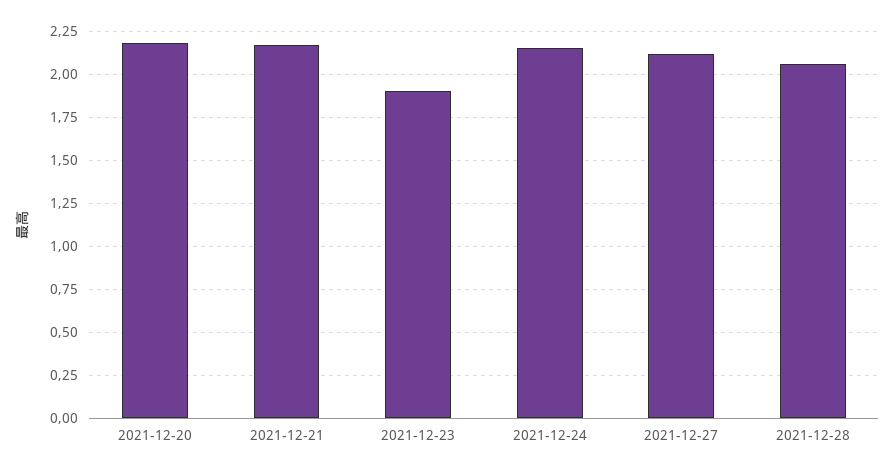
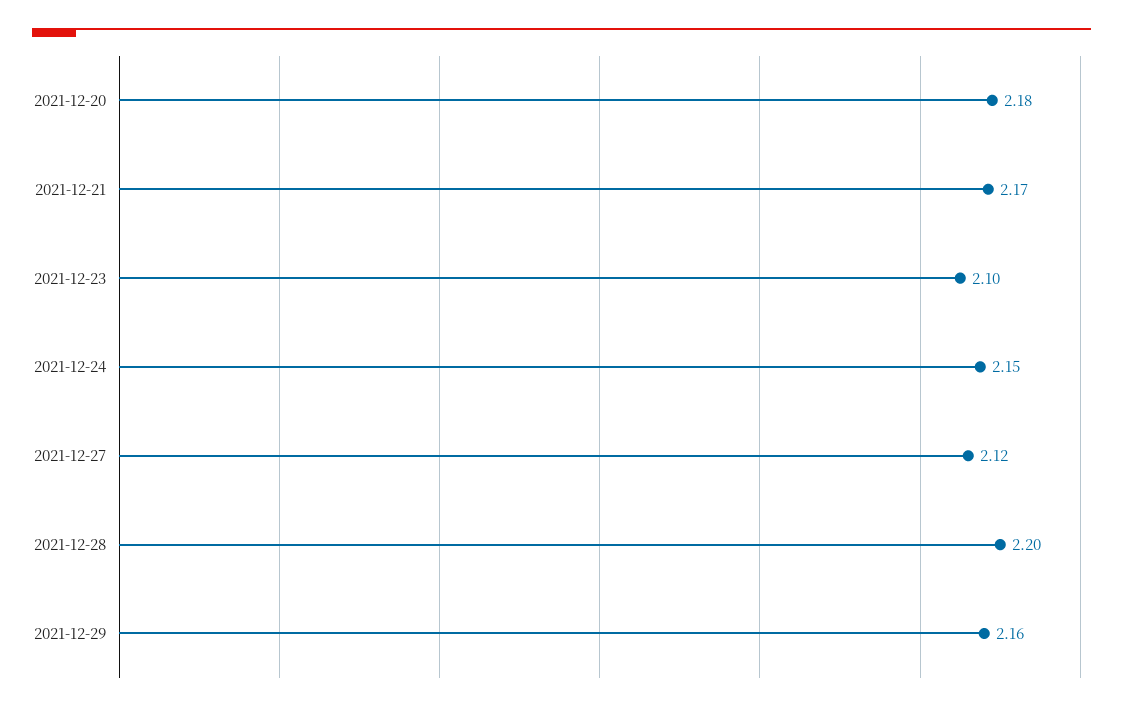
2021-12-23: 1.9 -> 2.1
2021-12-28: 2.05 -> 2.2
2021-12-29: none -> 2.16

